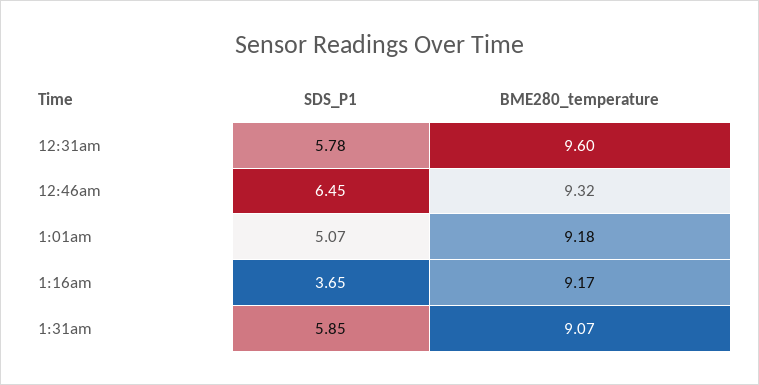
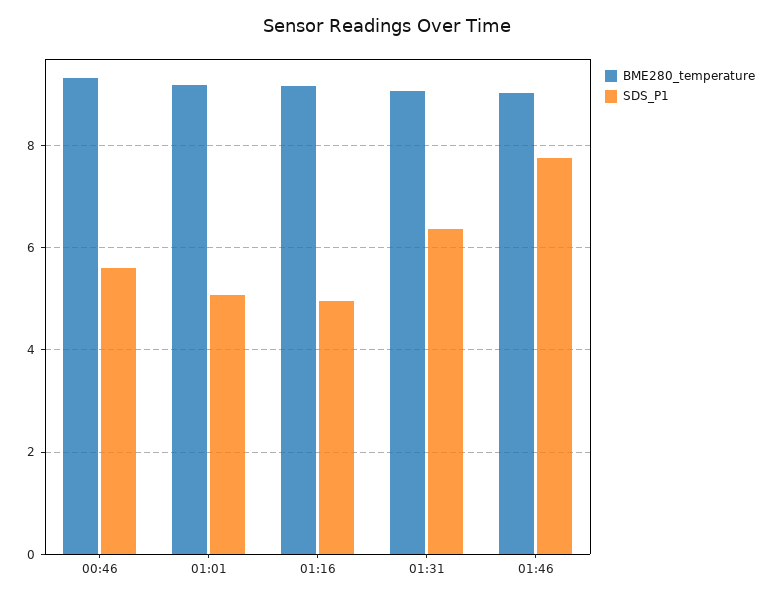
SDS_P1, 12:31am: 5.78 -> none
BME280_temperature, 12:31am: 9.6 -> none
SDS_P1, 12:46am: 6.45 -> 5.6
SDS_P1, 1:16am: 3.65 -> 5
SDS_P1, 1:31am: 5.85 -> 6.4
BME280_temperature, 01:46: none -> 9
SDS_P1, 01:46: none -> 7.8

